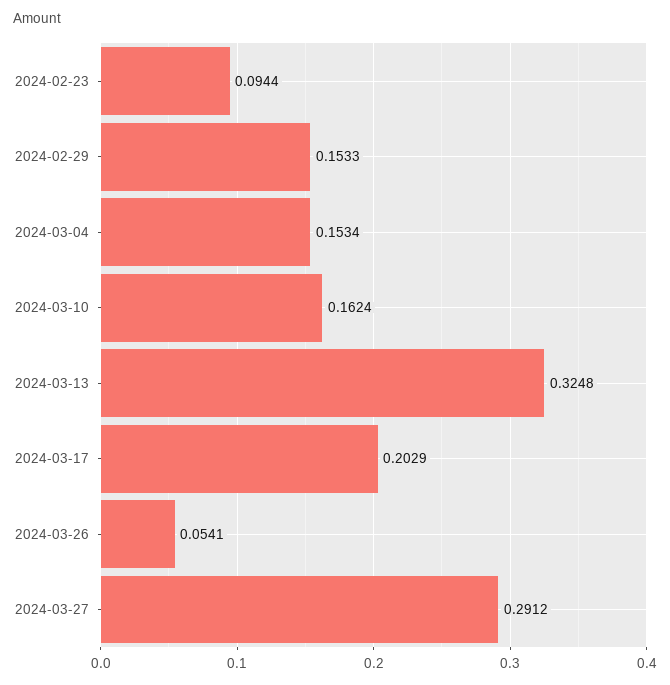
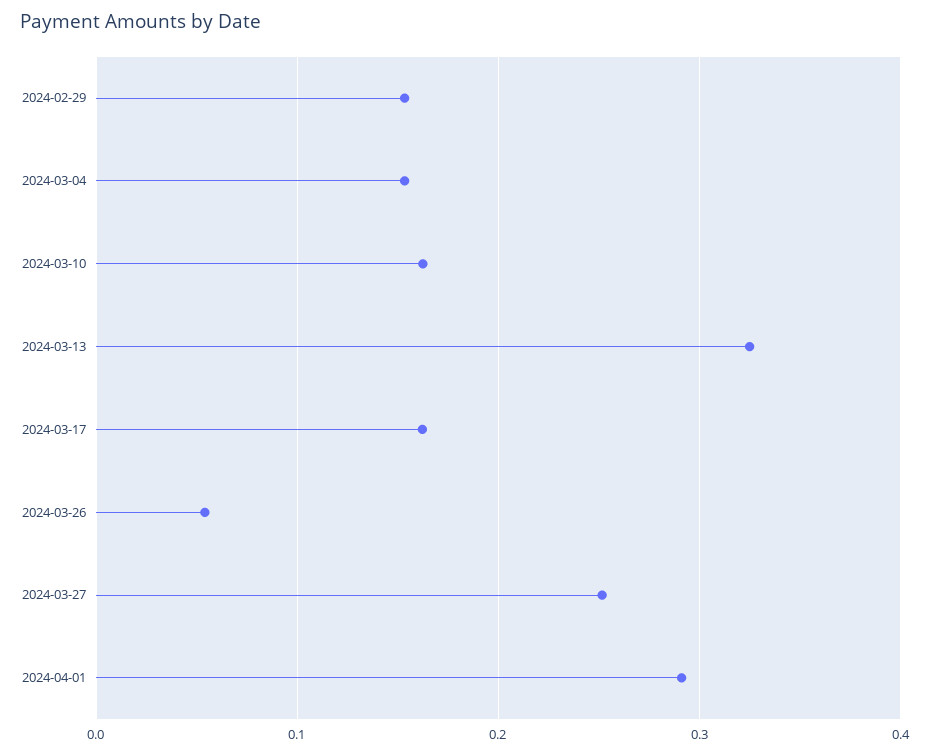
2024-02-23: 0.0944 -> none
2024-03-17: 0.2029 -> 0.16
2024-03-27: 0.2912 -> 0.25
2024-04-01: none -> 0.29

